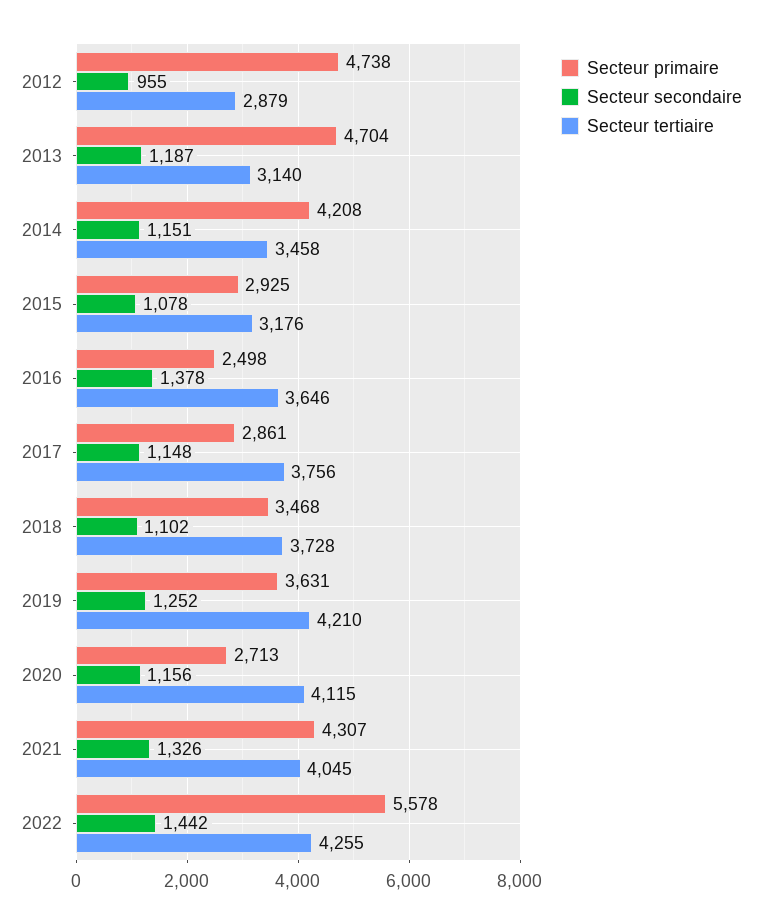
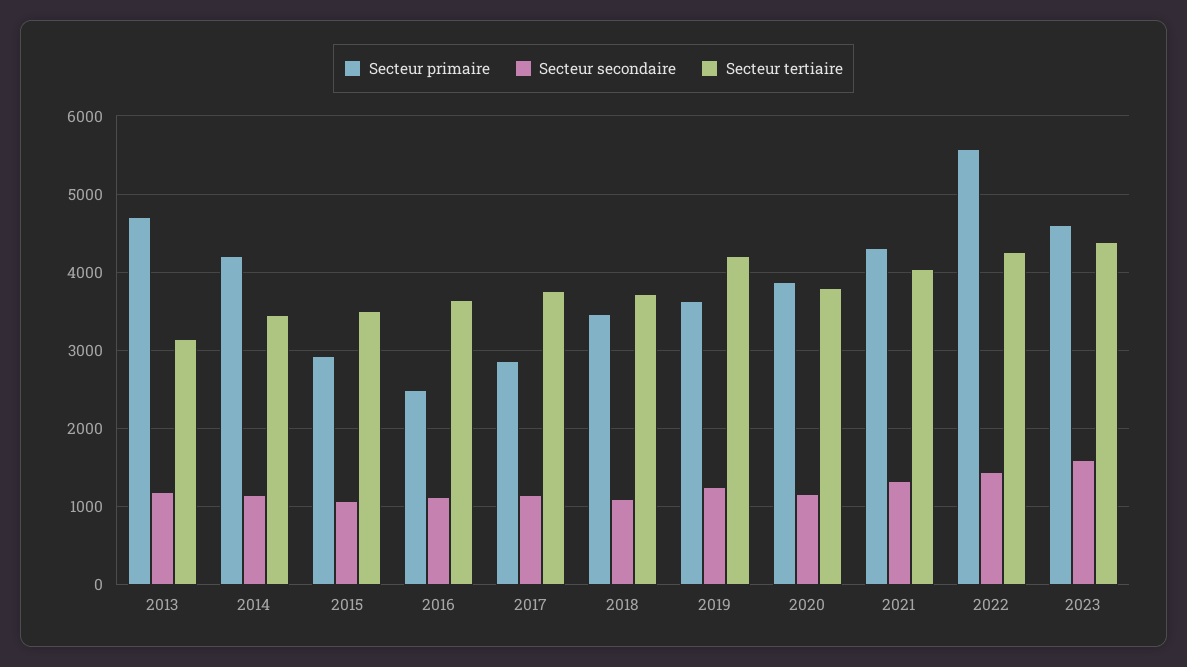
Secteur primaire, 2012: 4738 -> none
Secteur secondaire, 2012: 955 -> none
Secteur tertiaire, 2012: 2879 -> none
Secteur tertiaire, 2015: 3176 -> 3500
Secteur secondaire, 2016: 1378 -> 1100
Secteur primaire, 2020: 2713 -> 3900
Secteur tertiaire, 2020: 4115 -> 3800
Secteur primaire, 2023: none -> 4600
Secteur secondaire, 2023: none -> 1600
Secteur tertiaire, 2023: none -> 4400

